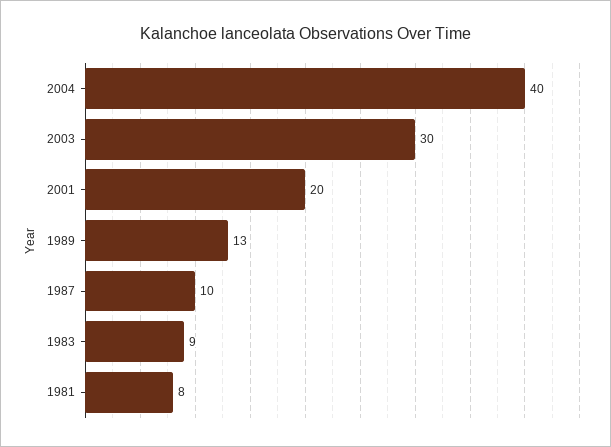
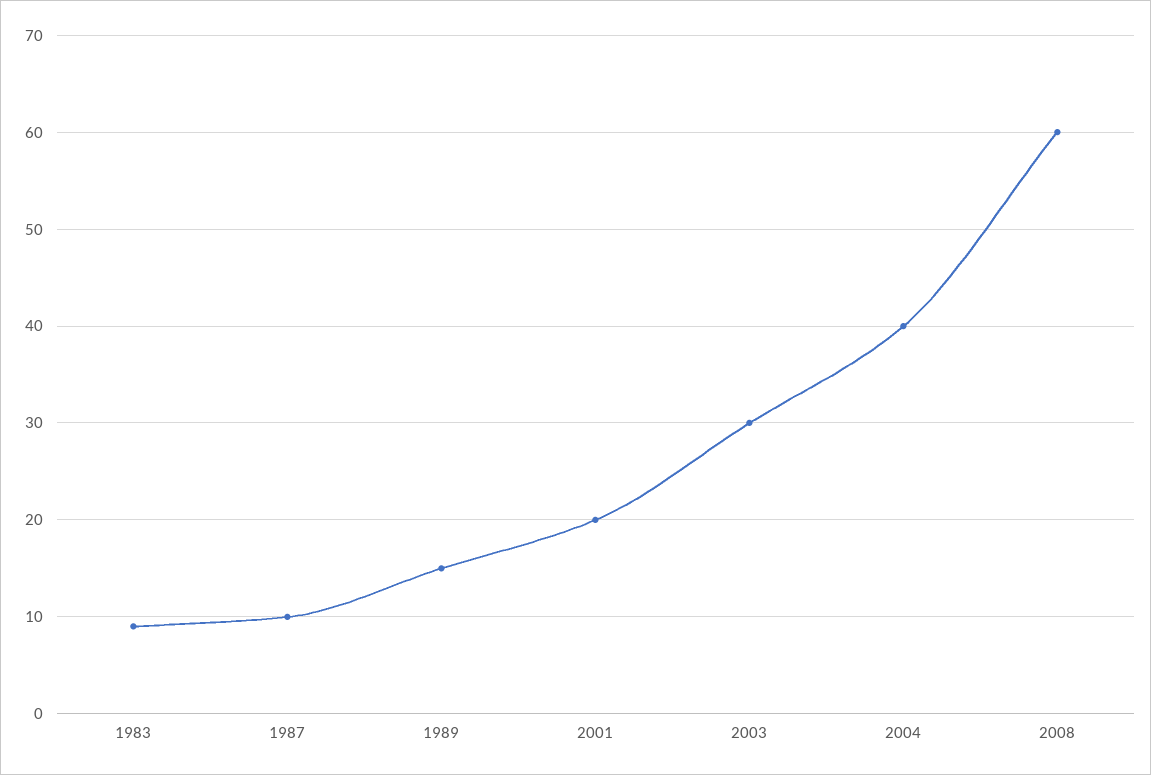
1989: 13 -> 15
1981: 8 -> none
2008: none -> 60

